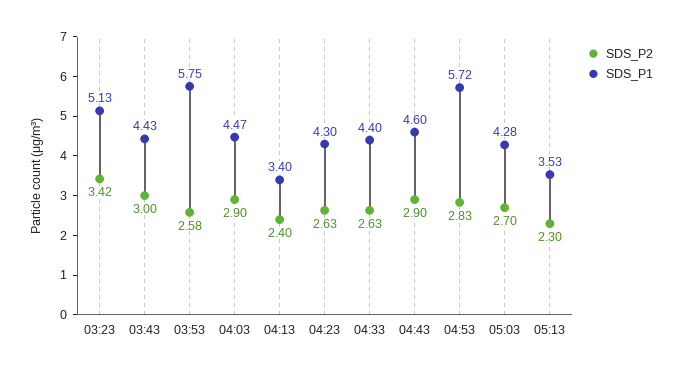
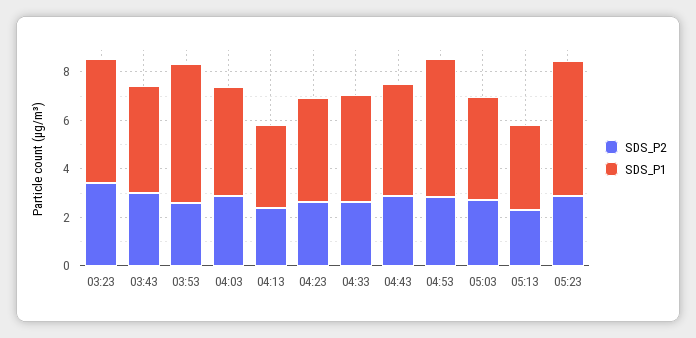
SDS_P2, 05:23: none -> 3
SDS_P1, 05:23: none -> 5.5

